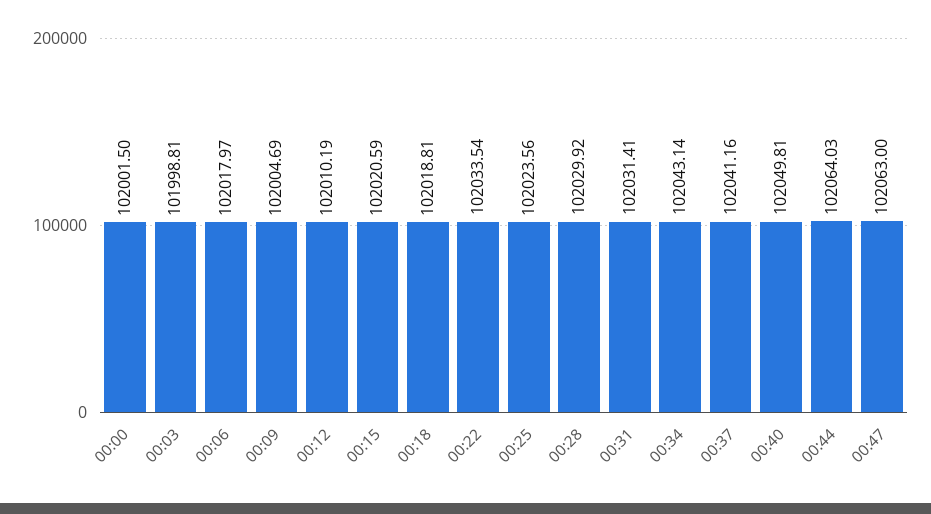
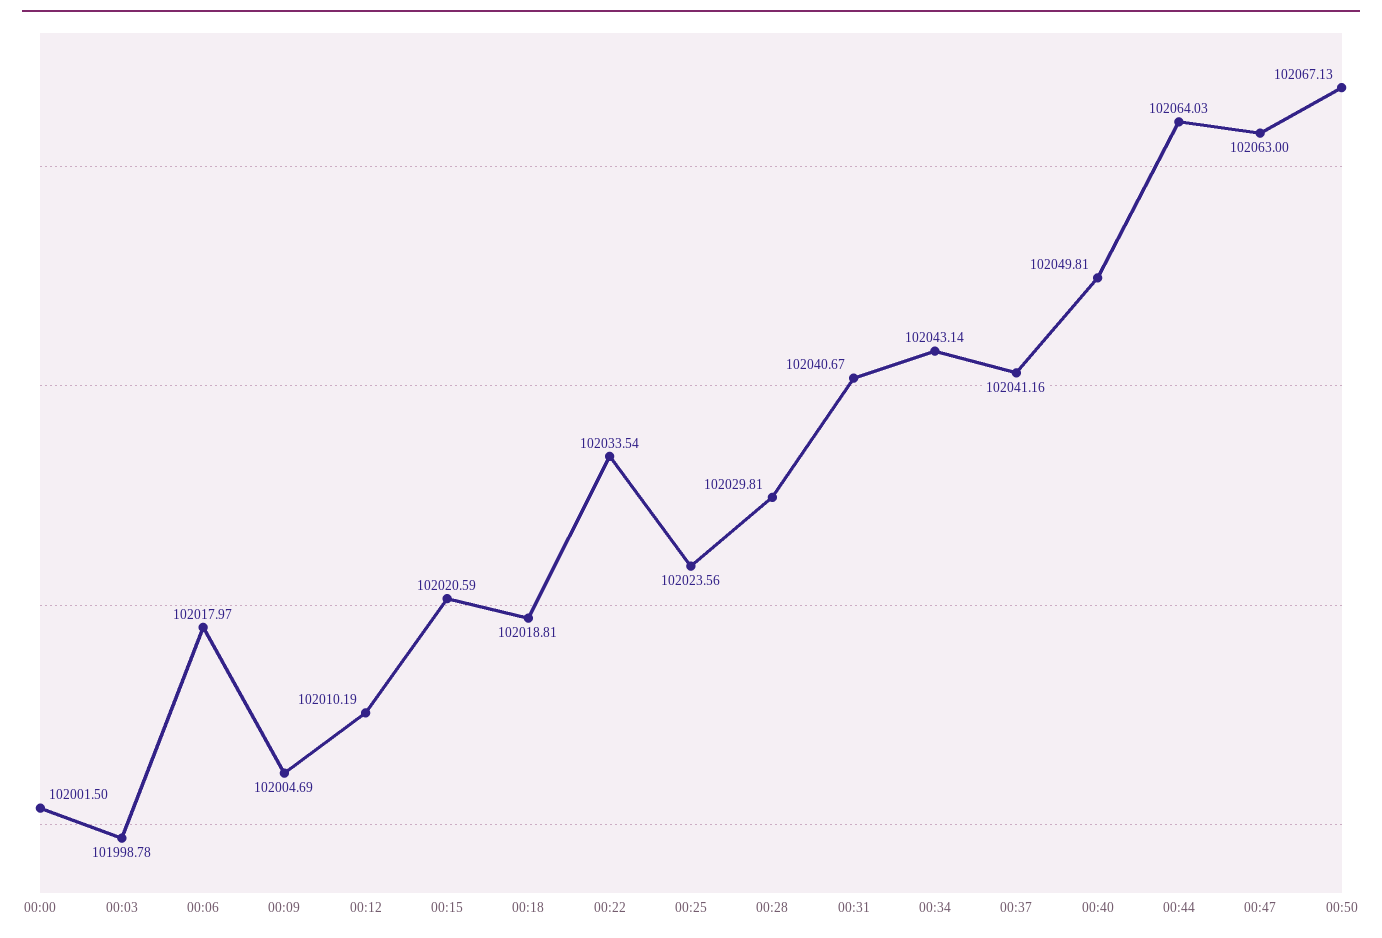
00:03: 101998.81 -> 101998.78
00:28: 102029.92 -> 102029.81
00:31: 102031.41 -> 102040.67
00:50: none -> 102067.13

